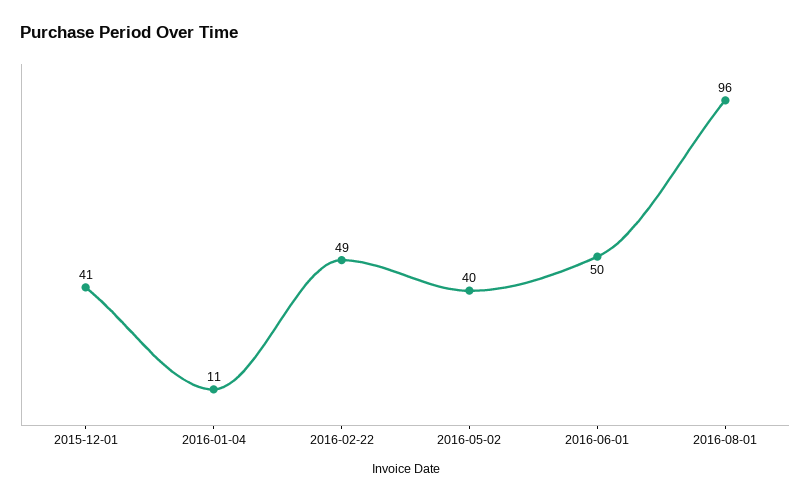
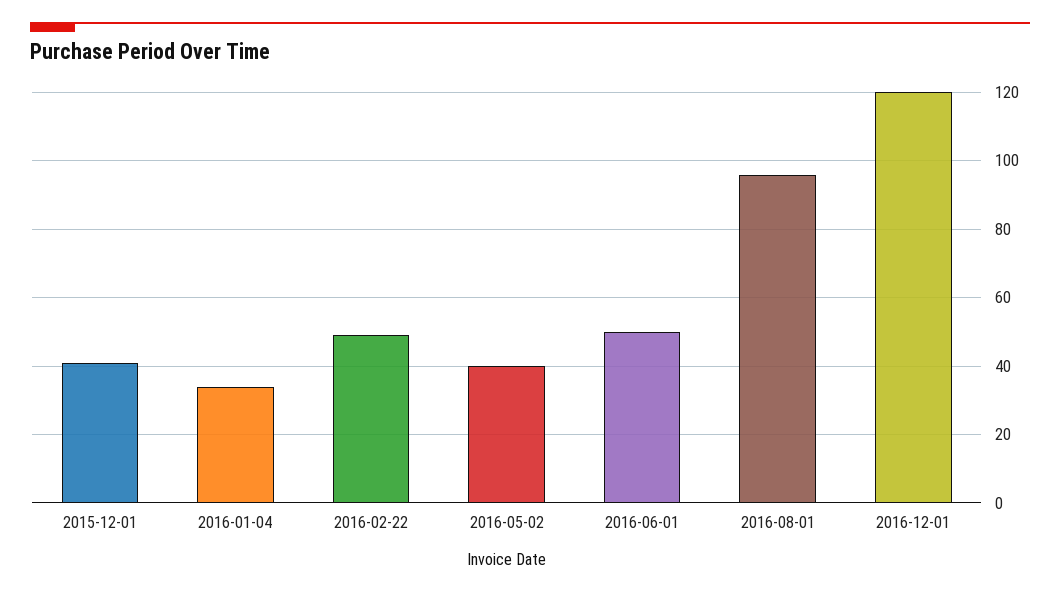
2016-01-04: 11 -> 35
2016-12-01: none -> 120

